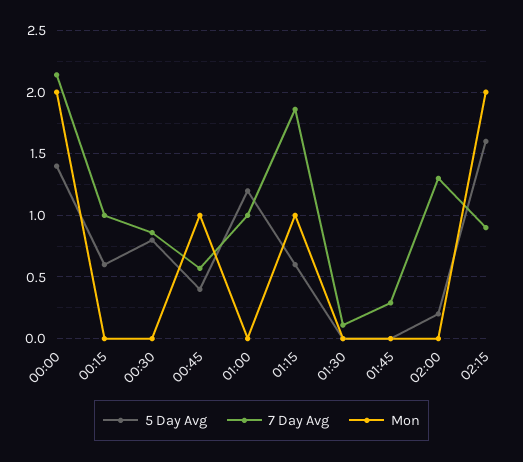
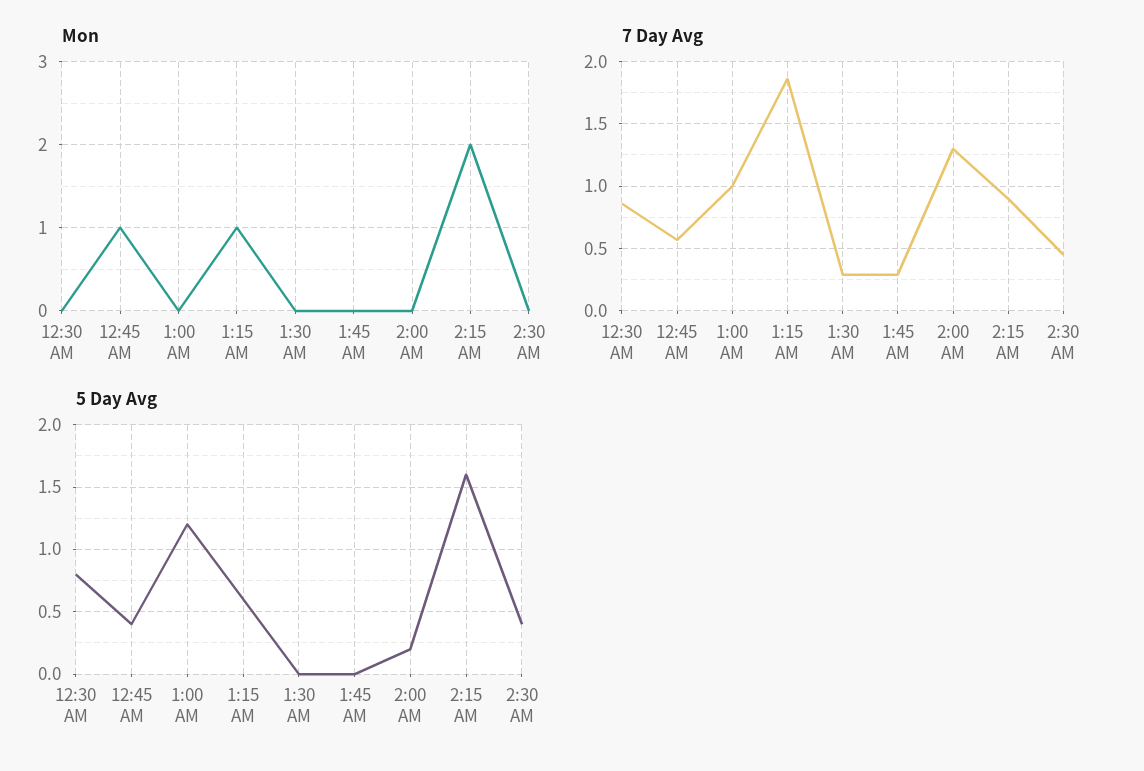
5 Day Avg, 00:00: 1.4 -> none
7 Day Avg, 00:00: 2.15 -> none
Mon, 00:00: 2 -> none
5 Day Avg, 00:15: 0.6 -> none
7 Day Avg, 00:15: 1 -> none
Mon, 00:15: 0 -> none
7 Day Avg, 01:30: 0.1 -> 0.3
Mon, 2:30 AM: none -> 0
7 Day Avg, 2:30 AM: none -> 0.45
5 Day Avg, 2:30 AM: none -> 0.4

